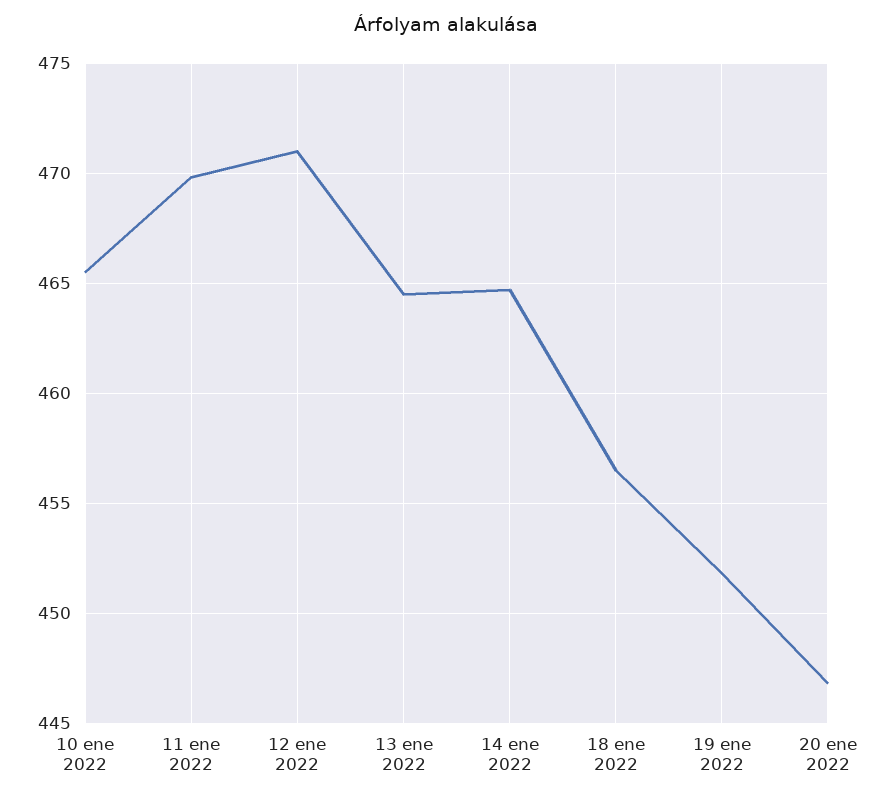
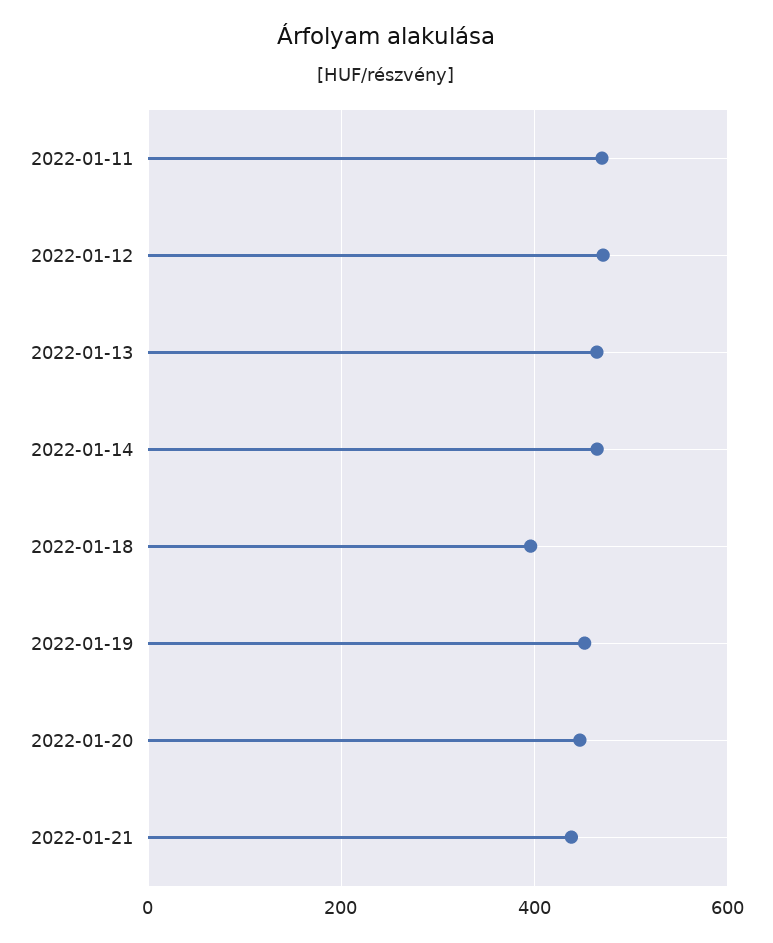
10 ene 2022: 465.5 -> none
18 ene 2022: 456.5 -> 400
2022-01-21: none -> 440

